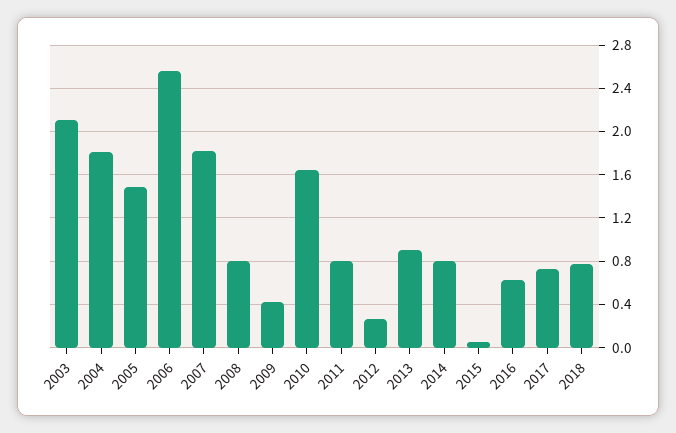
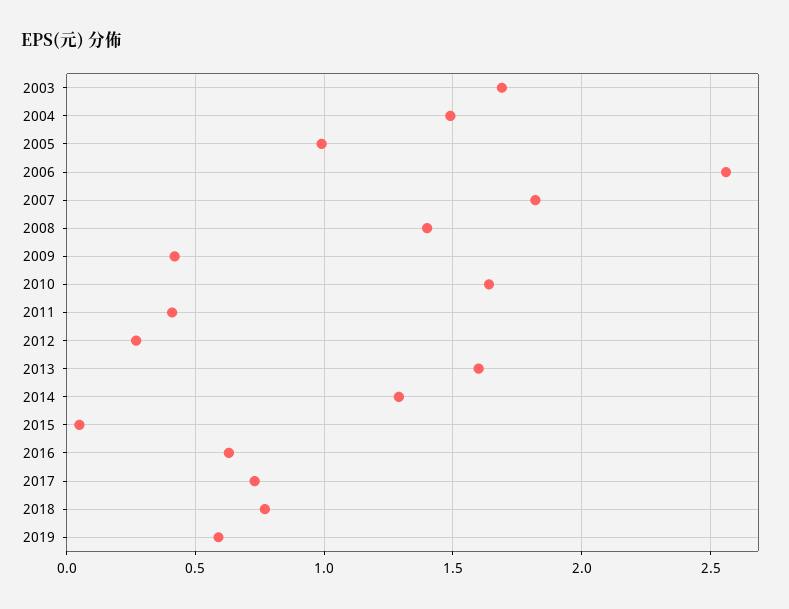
2003: 2.1 -> 1.7
2004: 1.8 -> 1.5
2005: 1.5 -> 1
2008: 0.8 -> 1.4
2011: 0.8 -> 0.4
2013: 0.9 -> 1.6
2014: 0.8 -> 1.3
2019: none -> 0.6

